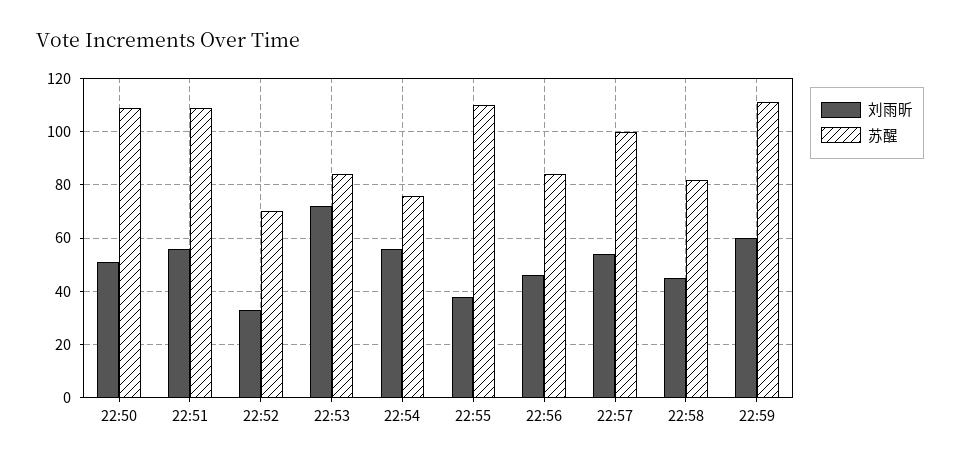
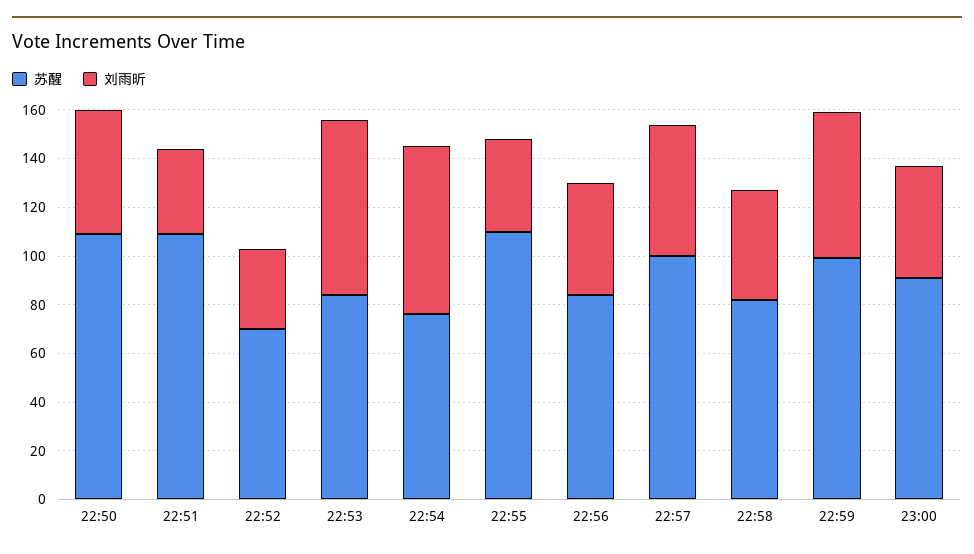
刘雨昕, 22:51: 55 -> 35
刘雨昕, 22:54: 55 -> 70
苏醒, 22:59: 110 -> 100
苏醒, 23:00: none -> 90
刘雨昕, 23:00: none -> 45

